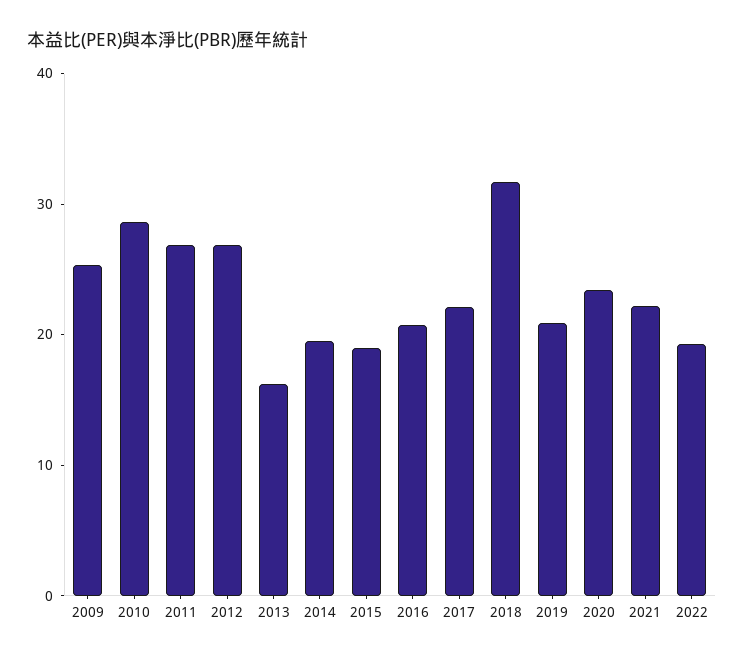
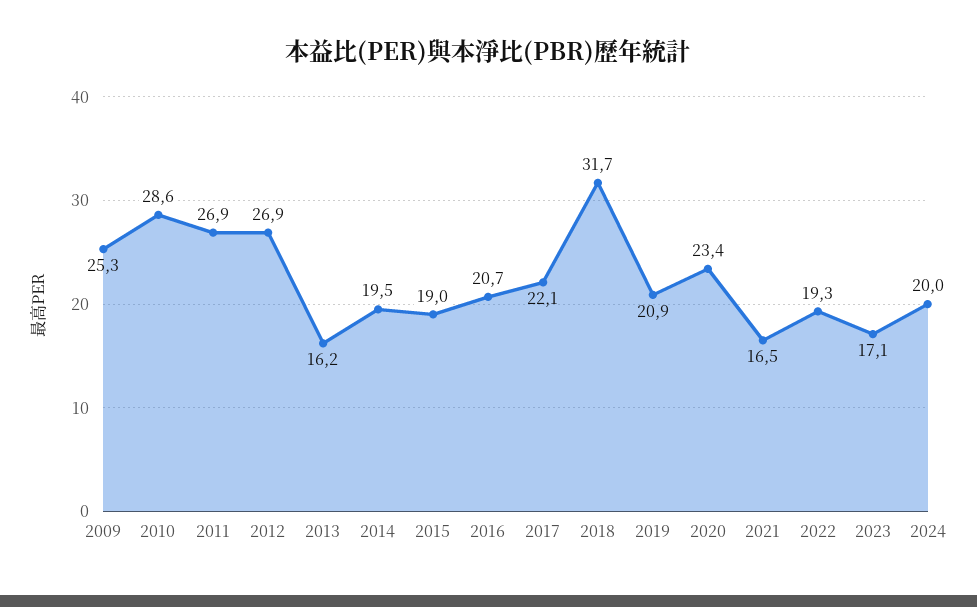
2021: 22 -> 16.5
2023: none -> 17.1
2024: none -> 20

